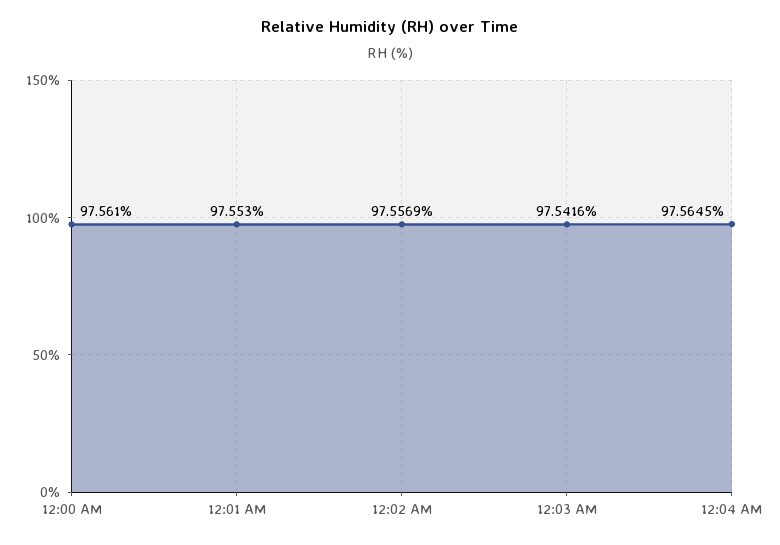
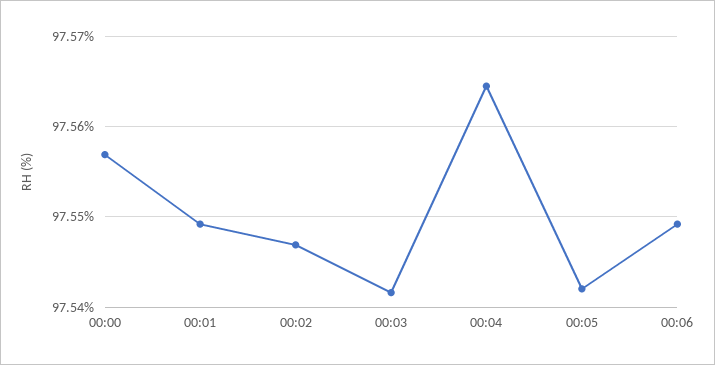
12:00 AM: 97.561 -> 97.557
12:01 AM: 97.553 -> 97.549
12:02 AM: 97.5569 -> 97.547
00:05: none -> 97.542
00:06: none -> 97.549

